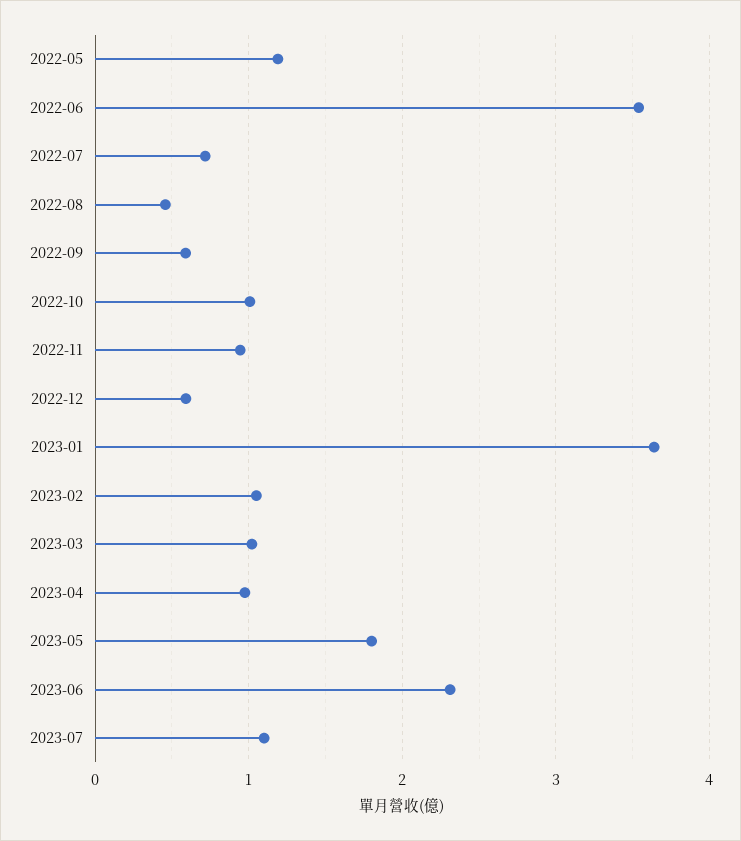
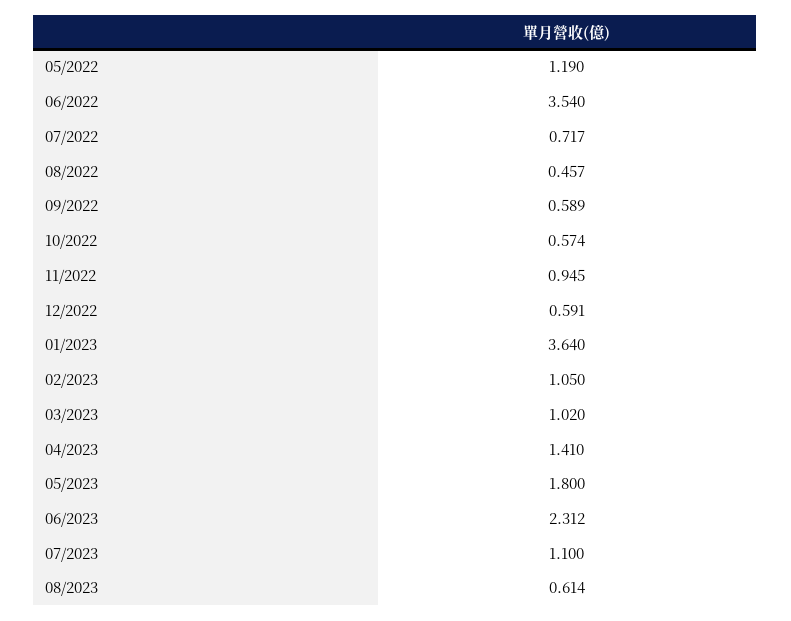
2022-10: 1 -> 0.574
2023-04: 1 -> 1.41
08/2023: none -> 0.614

